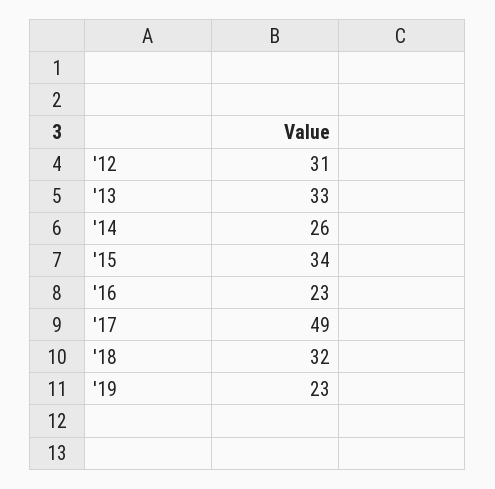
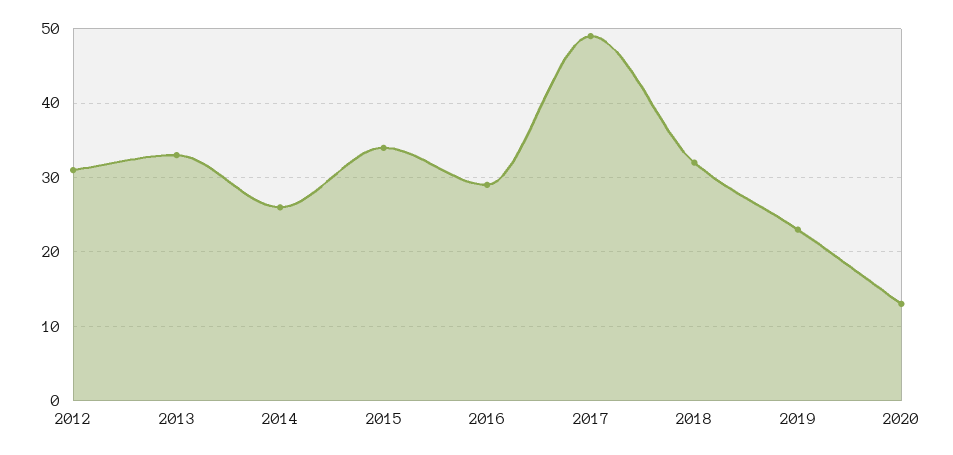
'16: 23 -> 29
2020: none -> 13

